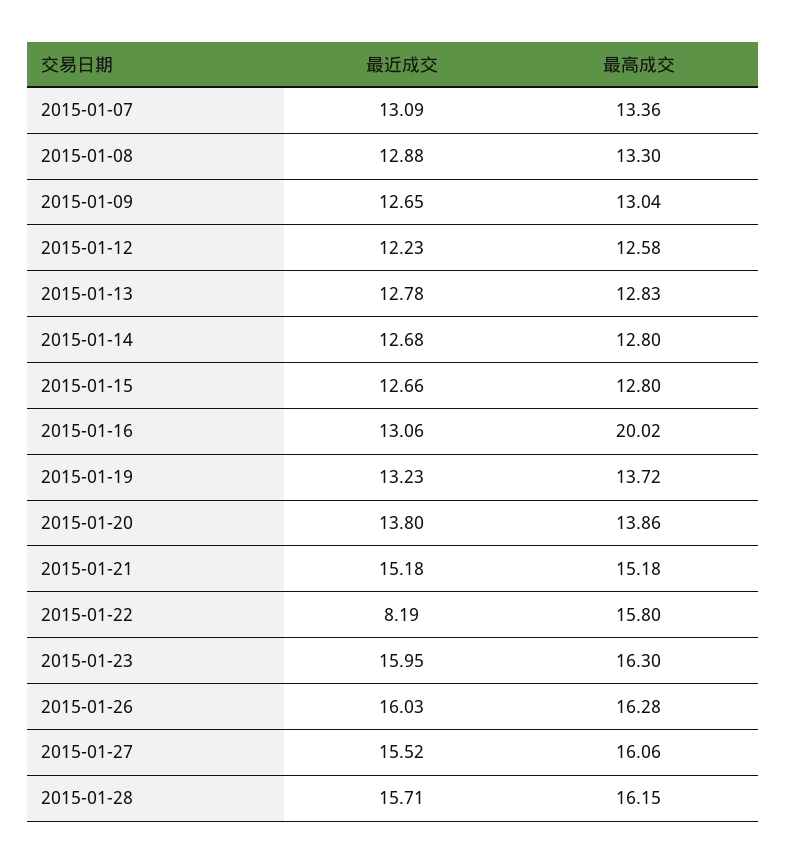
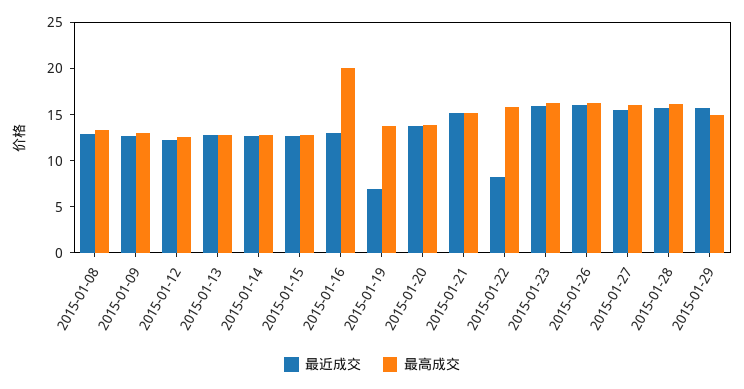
最近成交, 2015-01-07: 13.09 -> none
最高成交, 2015-01-07: 13.36 -> none
最近成交, 2015-01-19: 13.23 -> 7
最近成交, 2015-01-29: none -> 16
最高成交, 2015-01-29: none -> 15

